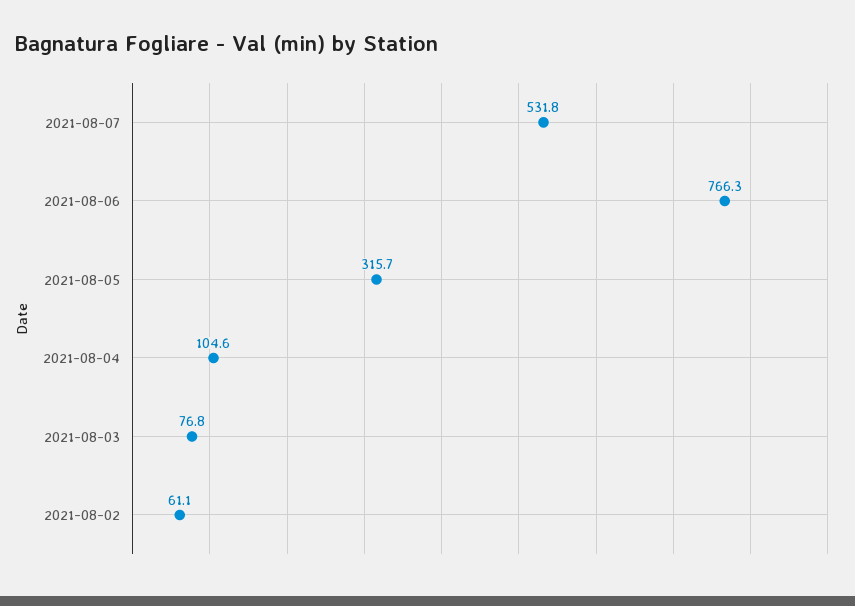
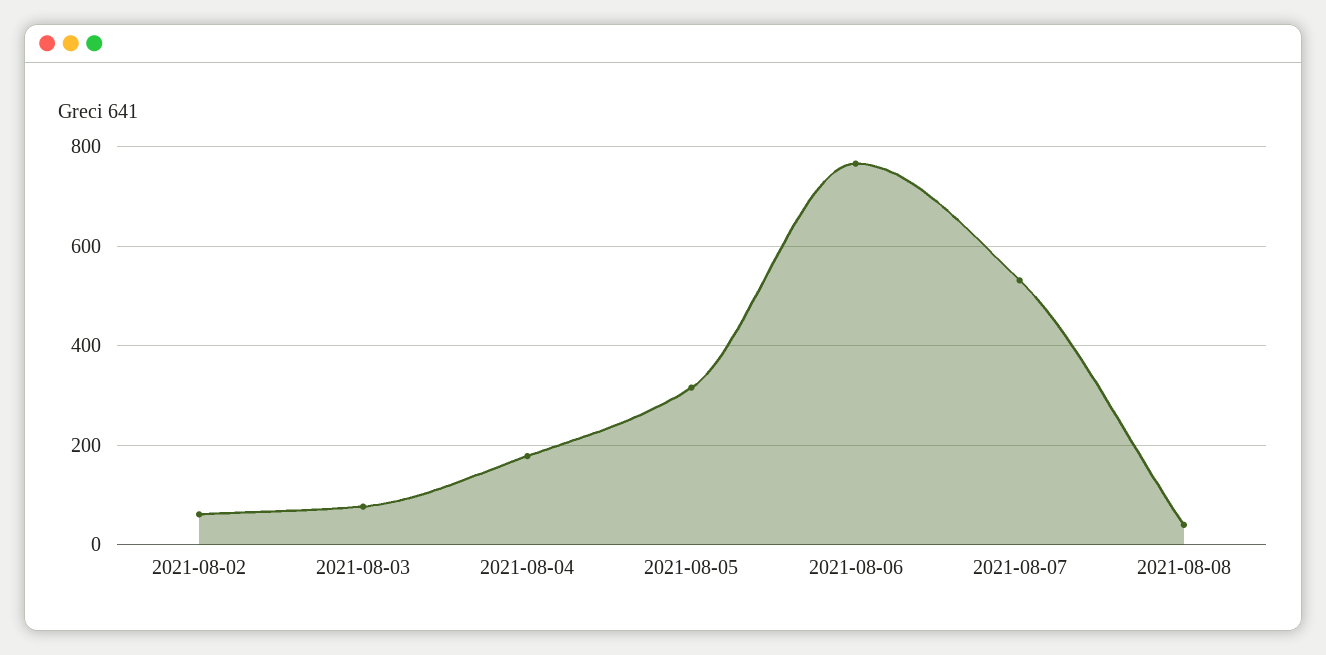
2021-08-04: 104.6 -> 180
2021-08-08: none -> 40

